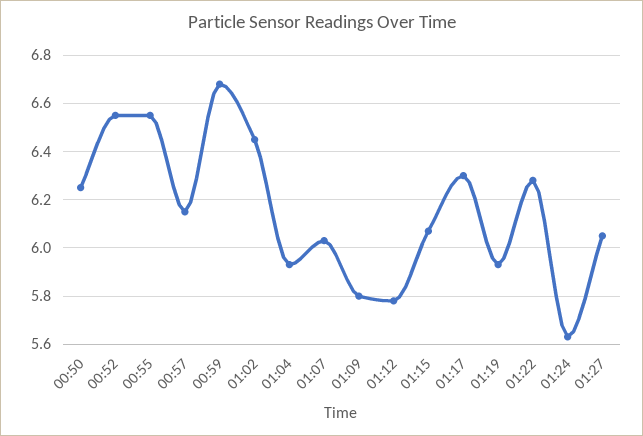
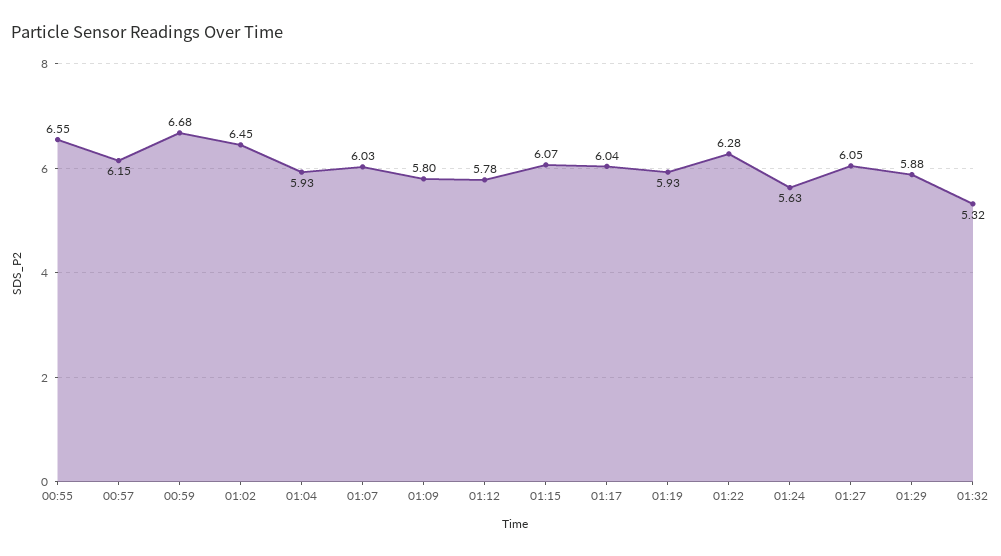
00:50: 6.25 -> none
00:52: 6.55 -> none
01:17: 6.3 -> 6.04
01:29: none -> 5.88
01:32: none -> 5.32

